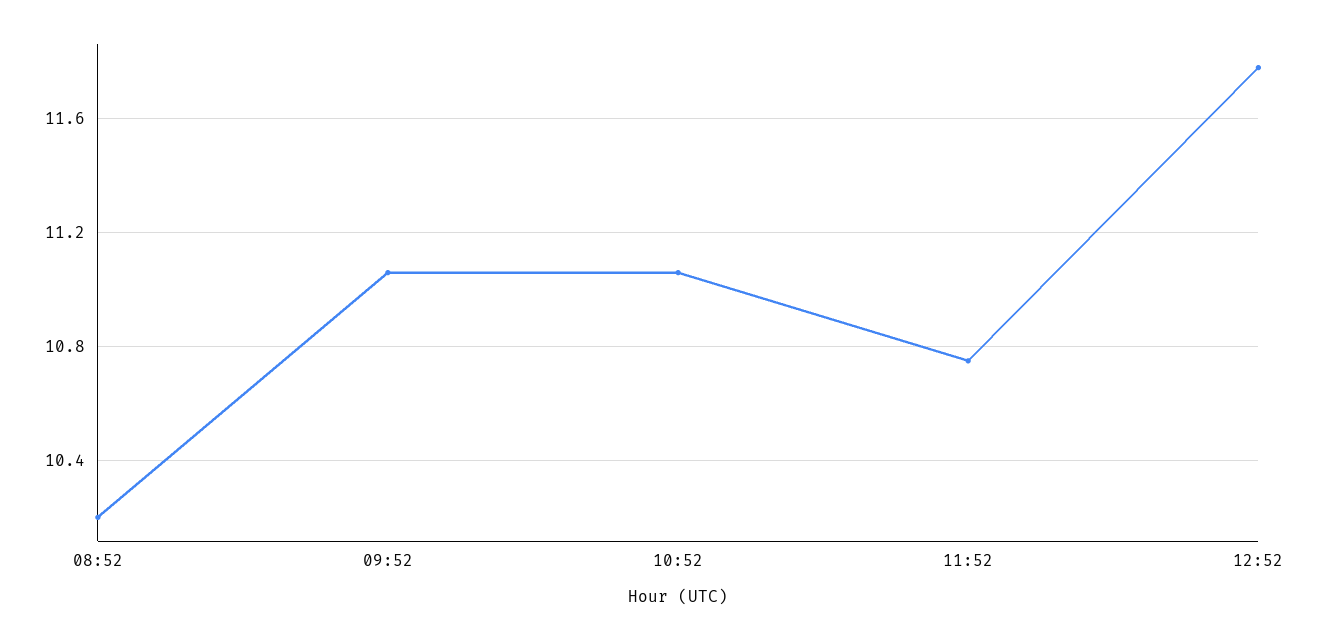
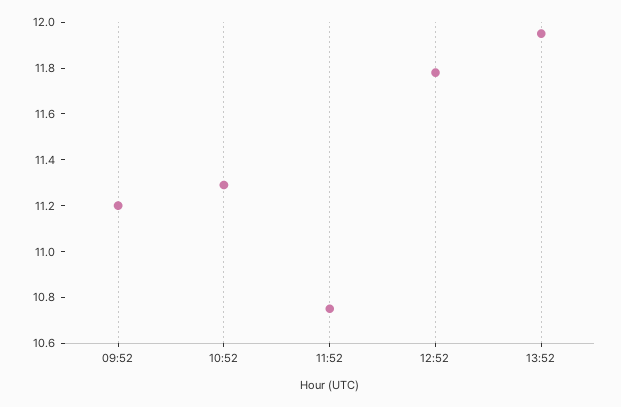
08:52: 10.2 -> none
09:52: 11.05 -> 11.2
10:52: 11.05 -> 11.3
13:52: none -> 11.95

